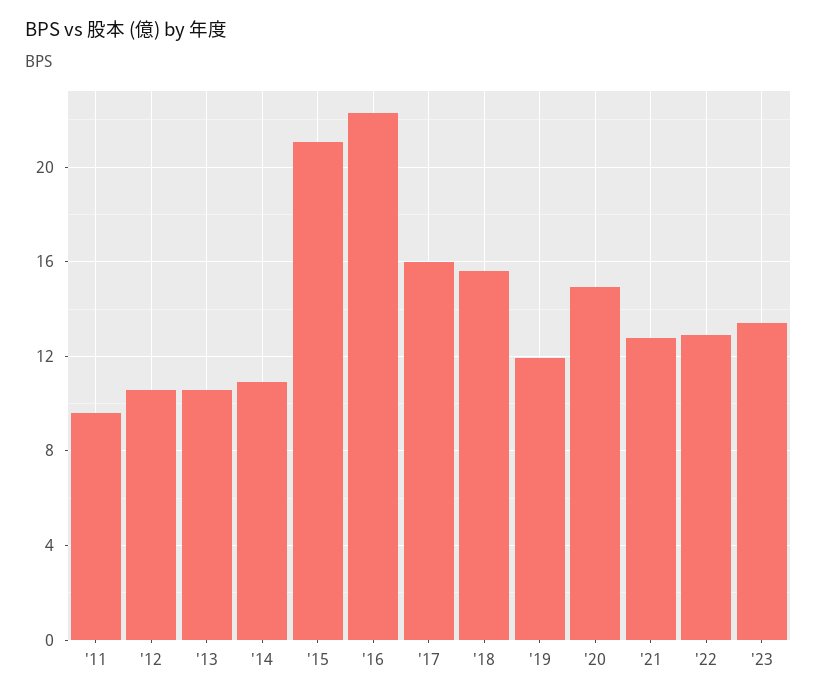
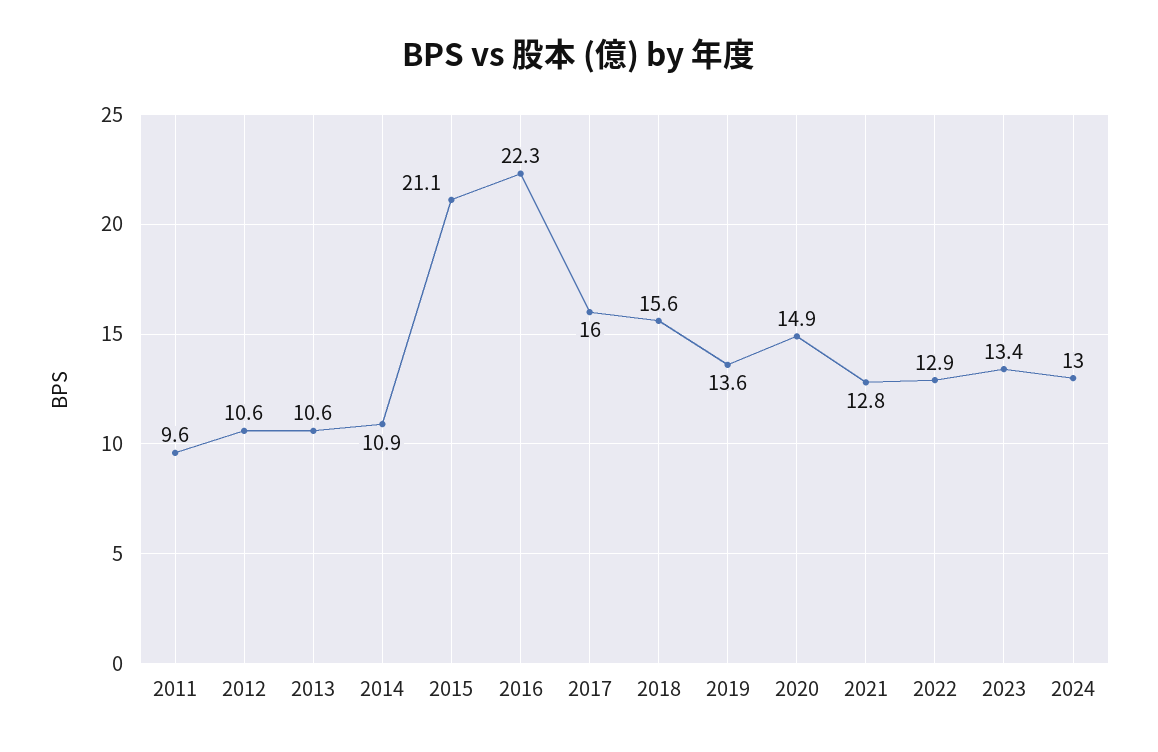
'19: 12 -> 13.6
2024: none -> 13

